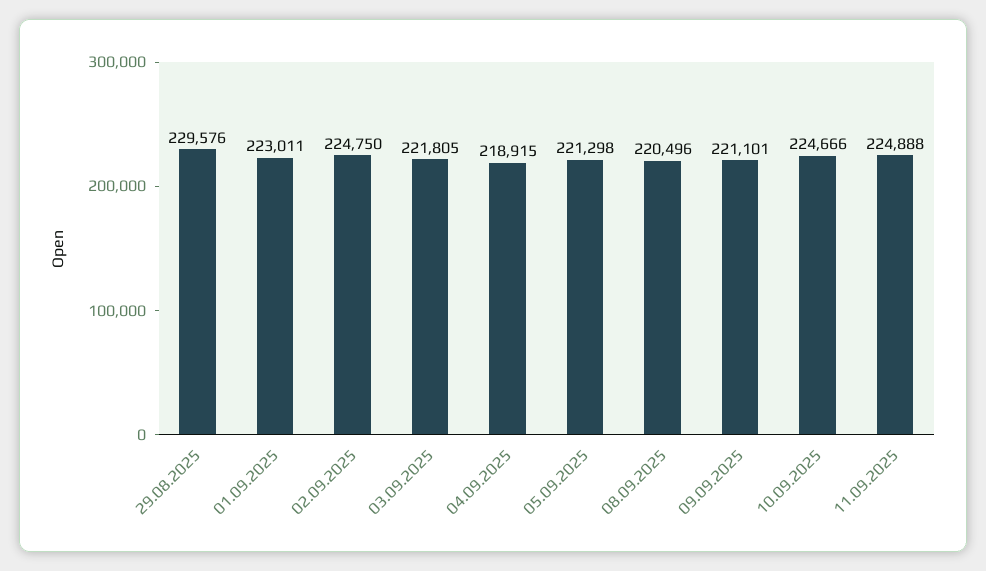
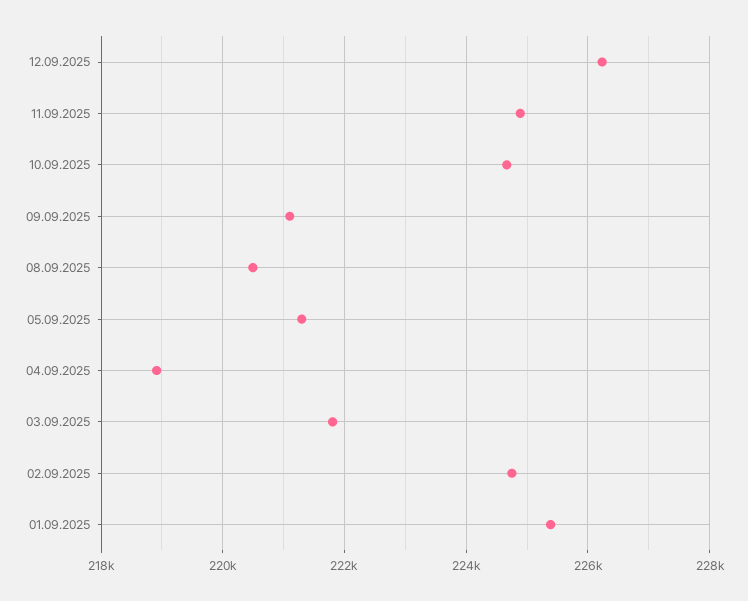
29.08.2025: 229576 -> none
01.09.2025: 223011 -> 225400
12.09.2025: none -> 226200

